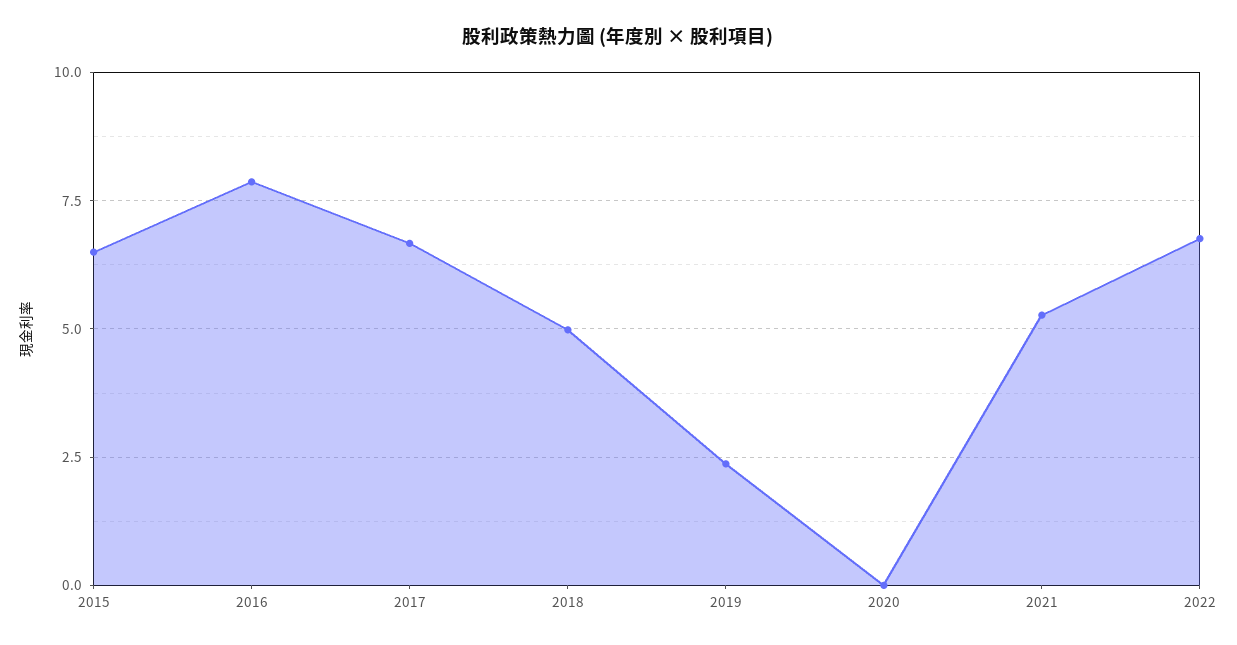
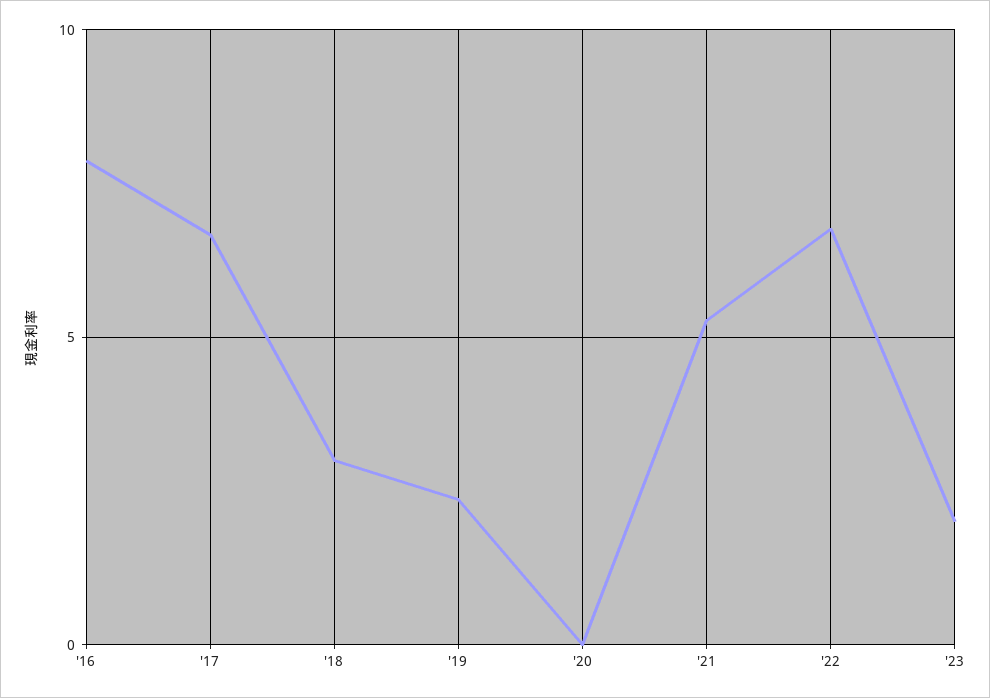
2015: 6.5 -> none
2018: 5 -> 3
'23: none -> 2

